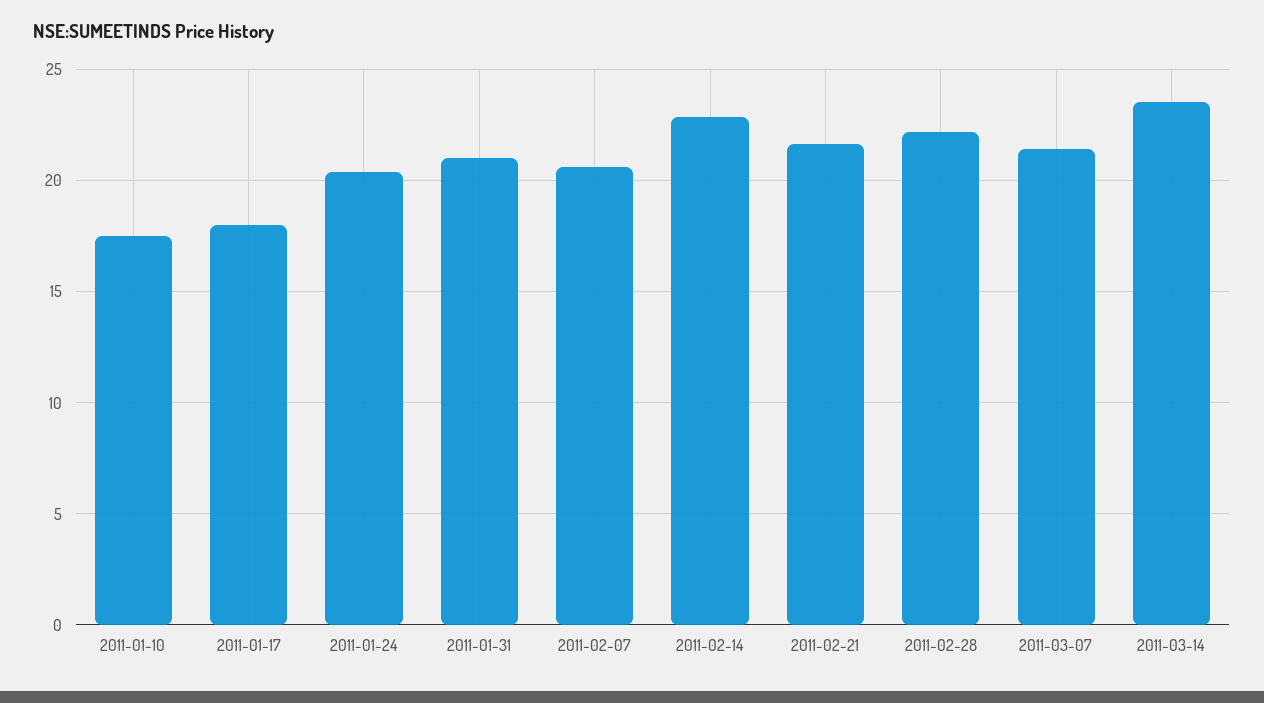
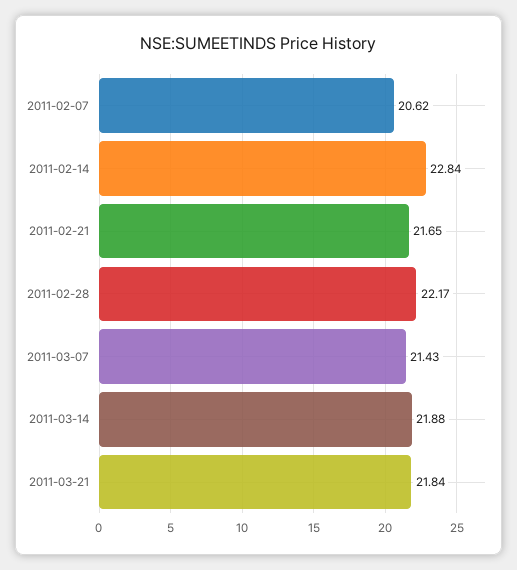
2011-01-10: 17.5 -> none
2011-01-17: 18 -> none
2011-01-24: 20.5 -> none
2011-01-31: 21 -> none
2011-03-14: 23.5 -> 21.88
2011-03-21: none -> 21.84

